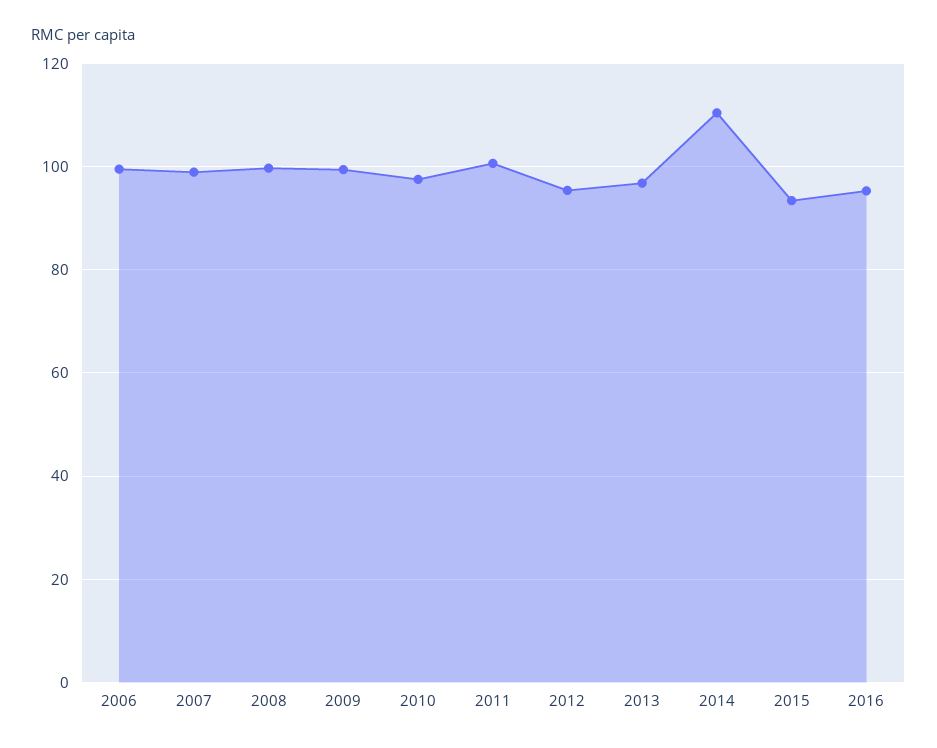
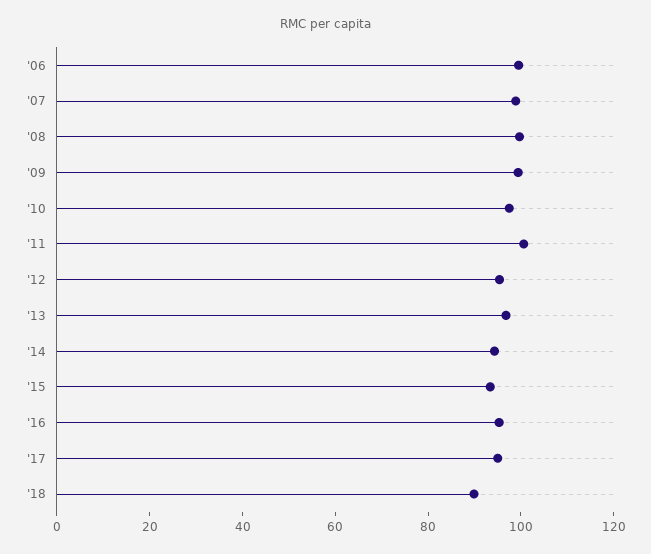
2014: 110 -> 95
'17: none -> 95
'18: none -> 90

